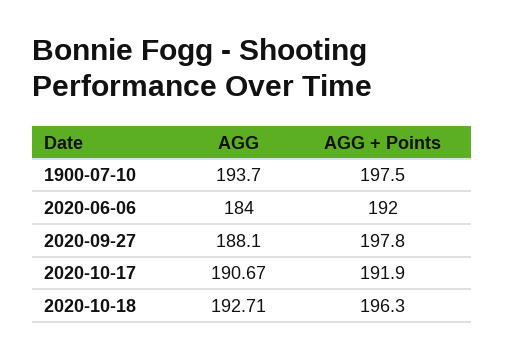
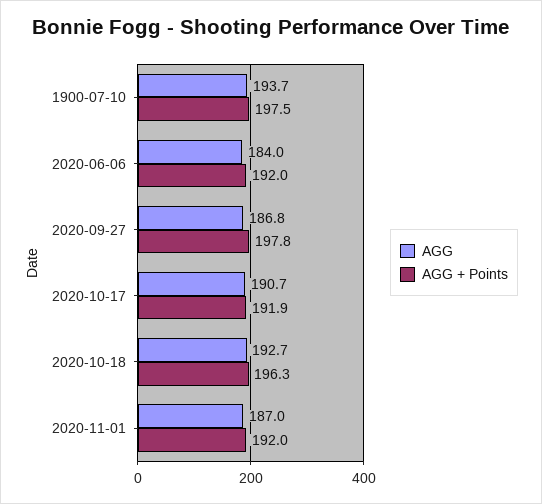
AGG, 2020-09-27: 188.1 -> 186.8
AGG, 2020-11-01: none -> 187
AGG + Points, 2020-11-01: none -> 192

